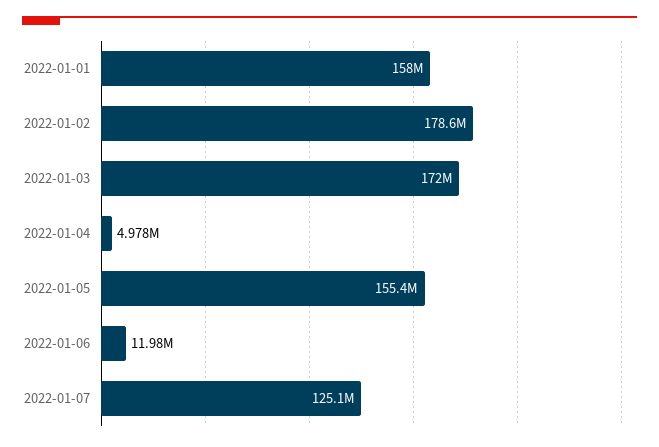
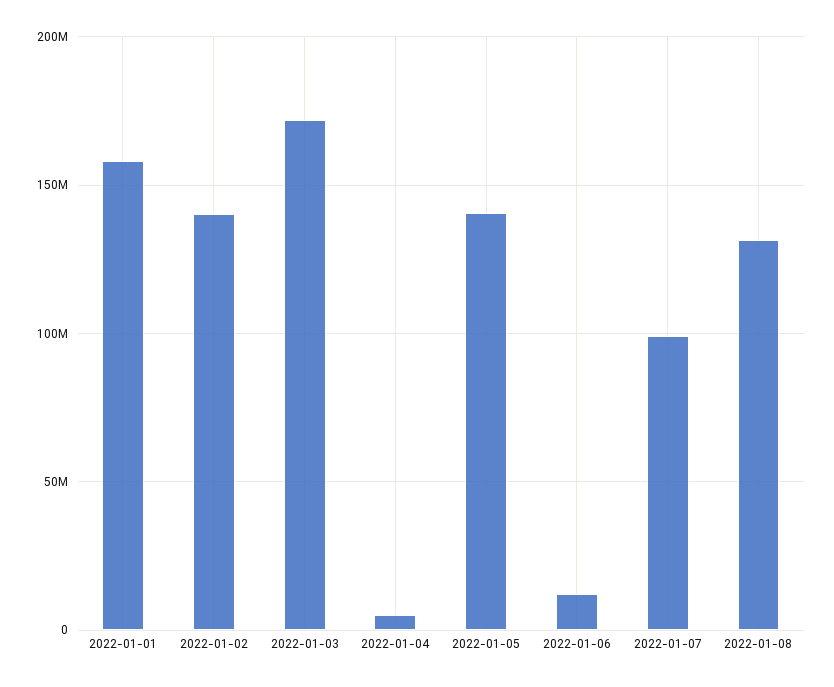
2022-01-02: 178600000 -> 140000000
2022-01-05: 155400000 -> 140000000
2022-01-07: 125100000 -> 100000000
2022-01-08: none -> 130000000

